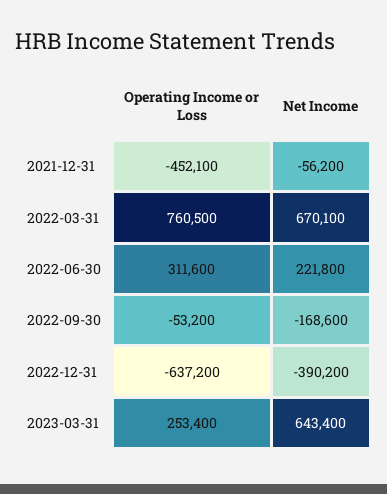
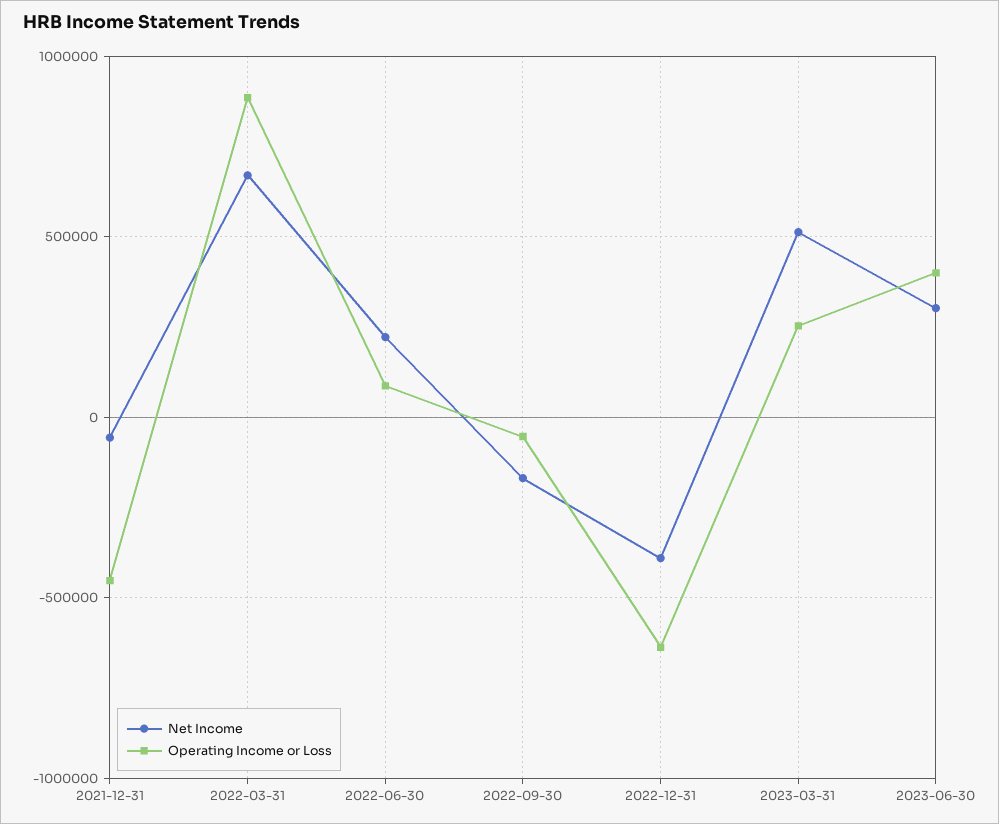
Operating Income or Loss, 2022-03-31: 760500 -> 900000
Operating Income or Loss, 2022-06-30: 311600 -> 100000
Net Income, 2023-03-31: 643400 -> 500000
Net Income, 2023-06-30: none -> 300000
Operating Income or Loss, 2023-06-30: none -> 400000

